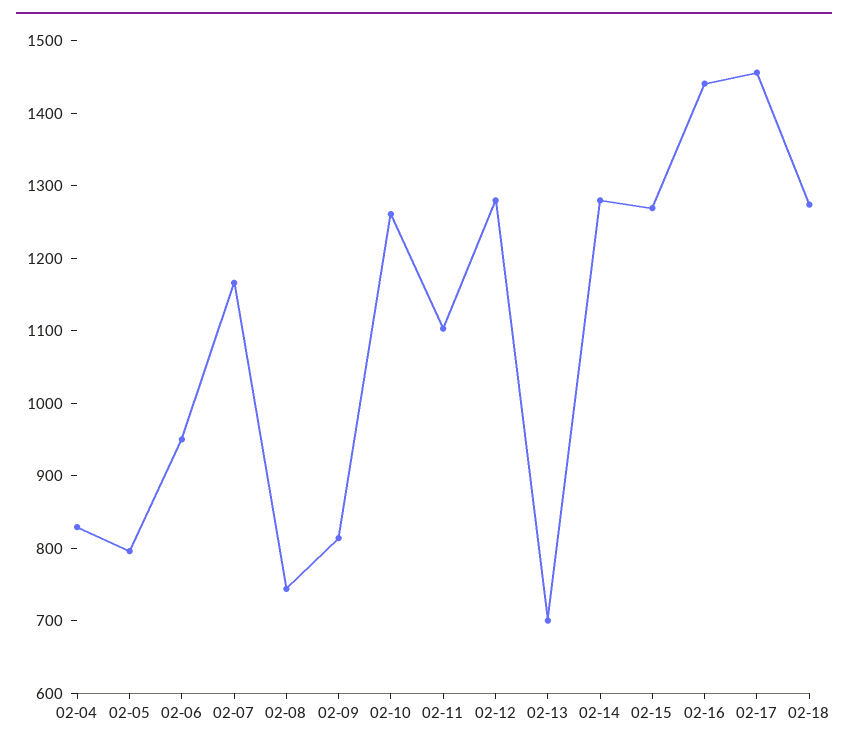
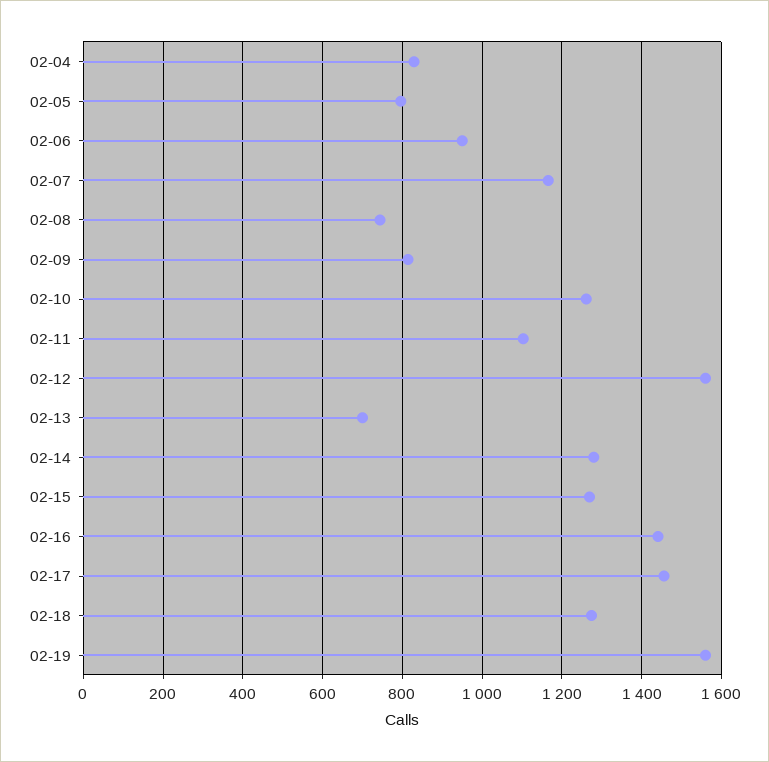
02-12: 1280 -> 1560
02-19: none -> 1560

